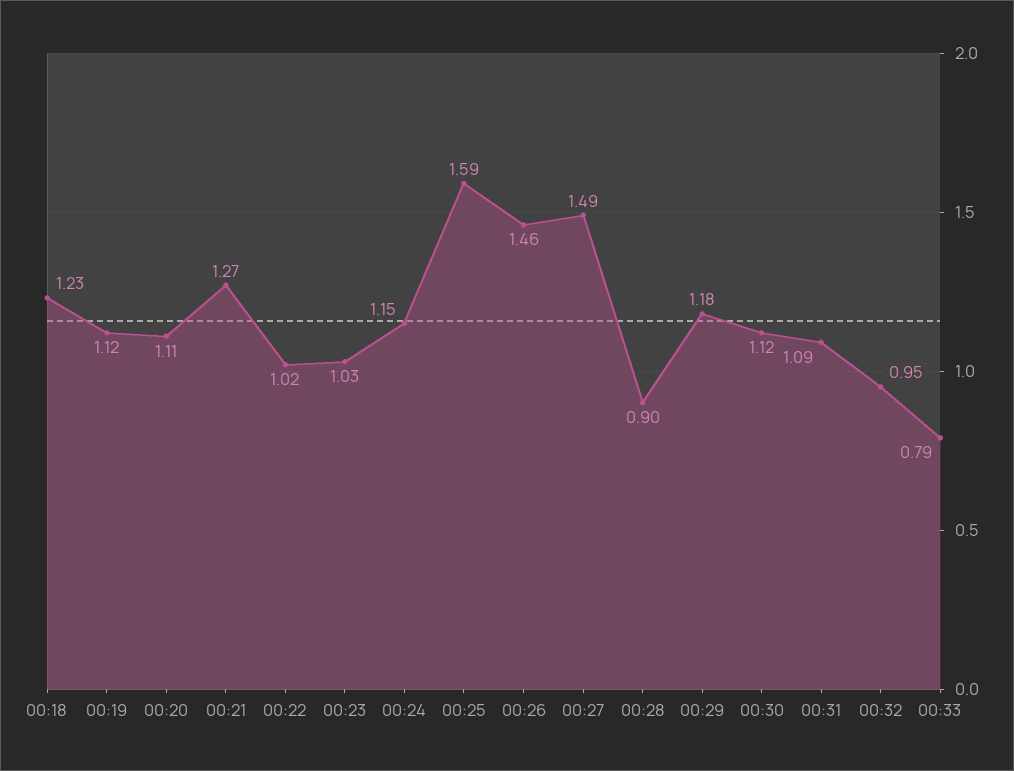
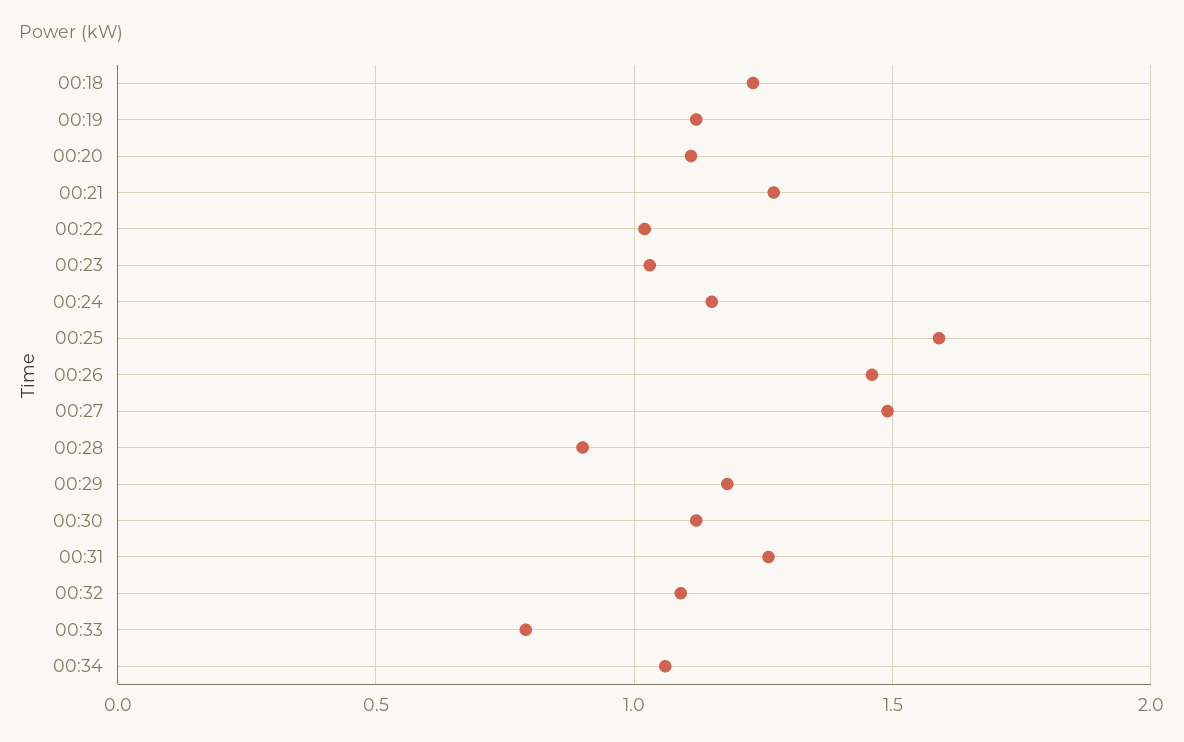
00:31: 1.09 -> 1.25
00:32: 0.95 -> 1.1
00:34: none -> 1.05

